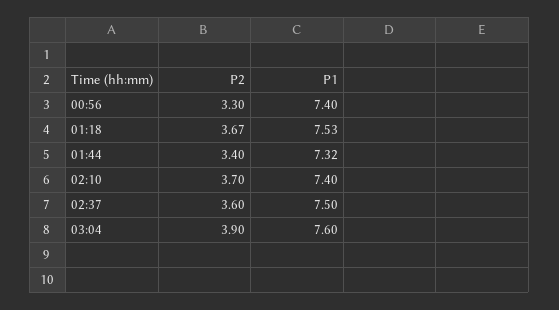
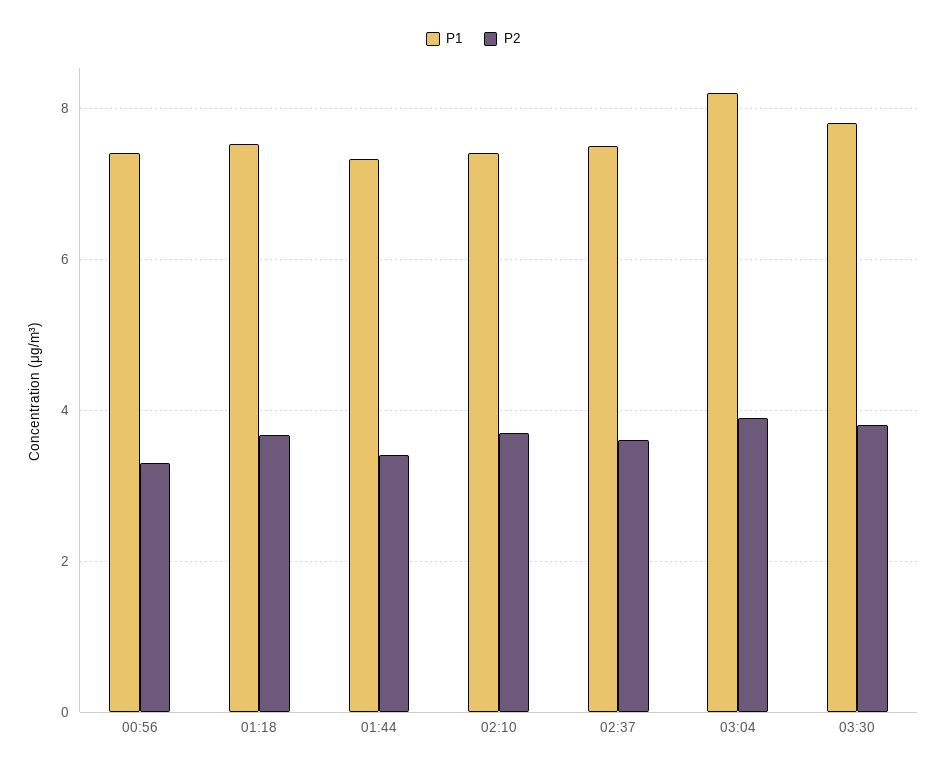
P1, 03:04: 7.6 -> 8.2
P1, 03:30: none -> 7.8
P2, 03:30: none -> 3.8

